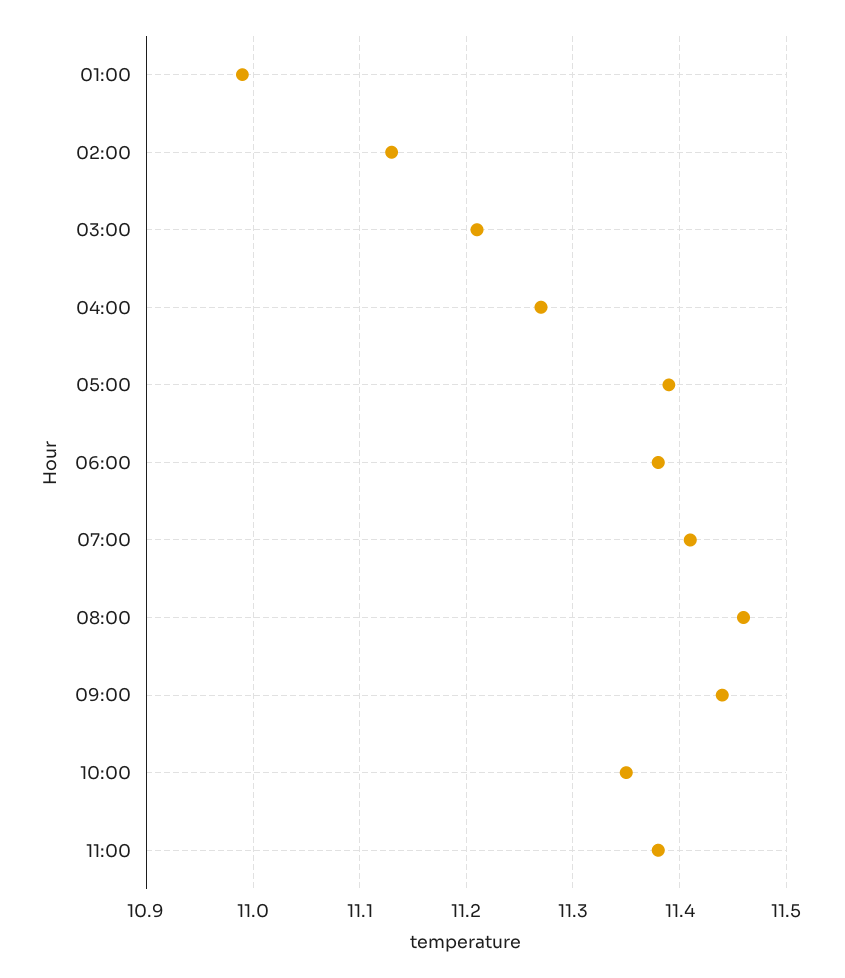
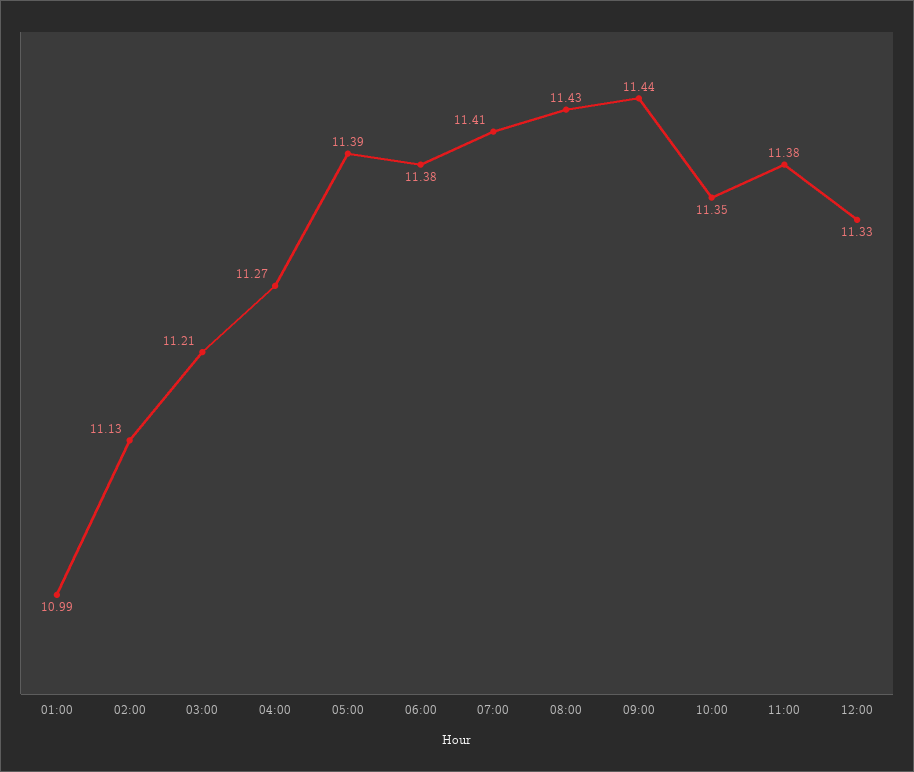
08:00: 11.46 -> 11.43
12:00: none -> 11.33

